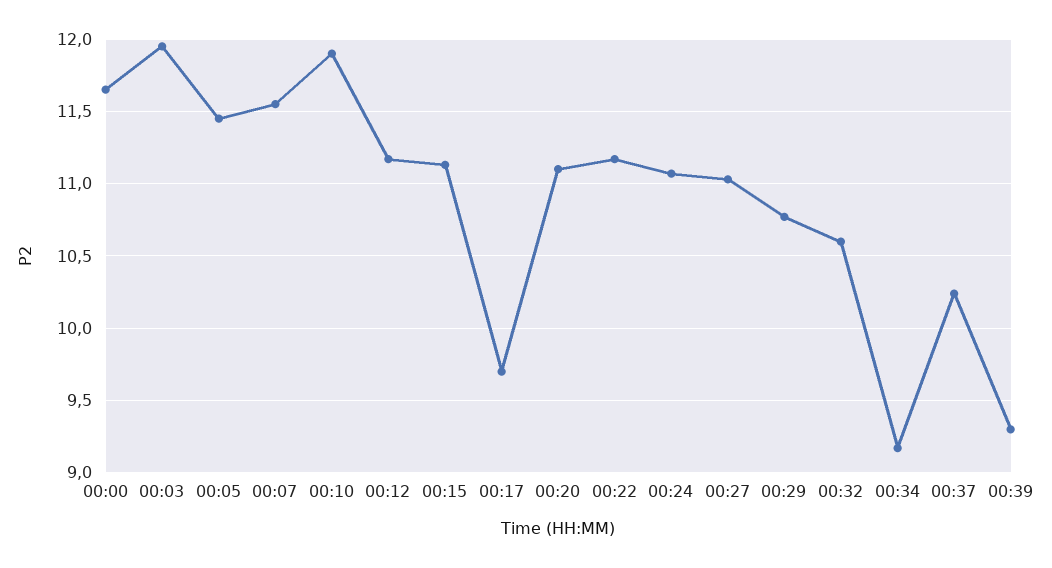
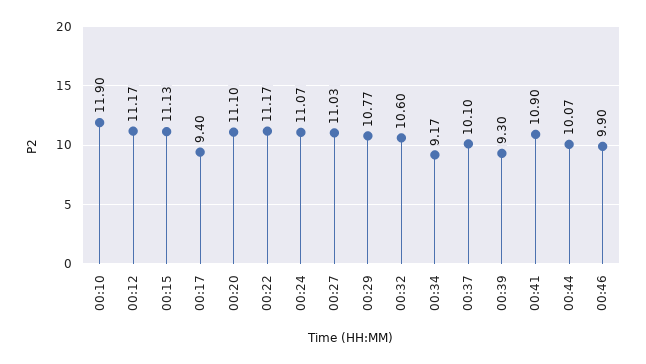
00:00: 11.65 -> none
00:03: 11.95 -> none
00:05: 11.45 -> none
00:07: 11.55 -> none
00:17: 9.7 -> 9.4
00:37: 10.25 -> 10.1
00:41: none -> 10.9
00:44: none -> 10.07
00:46: none -> 9.9

